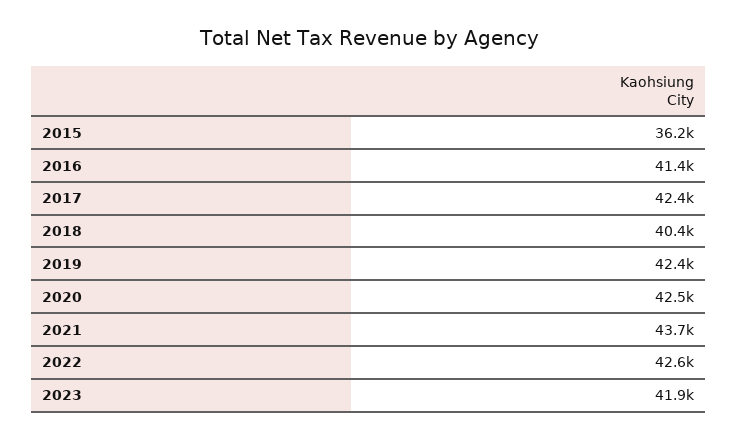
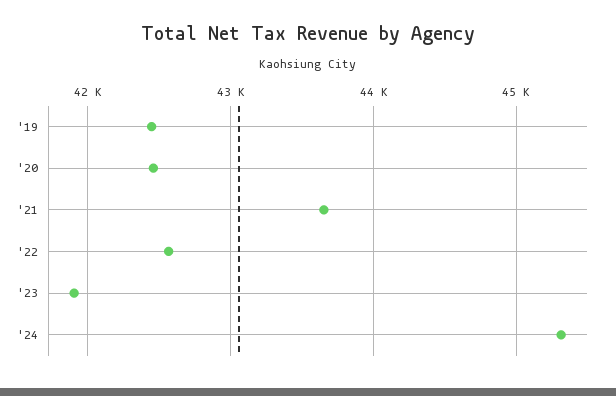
2015: 36200 -> none
2016: 41400 -> none
2017: 42400 -> none
2018: 40400 -> none
'24: none -> 45300

